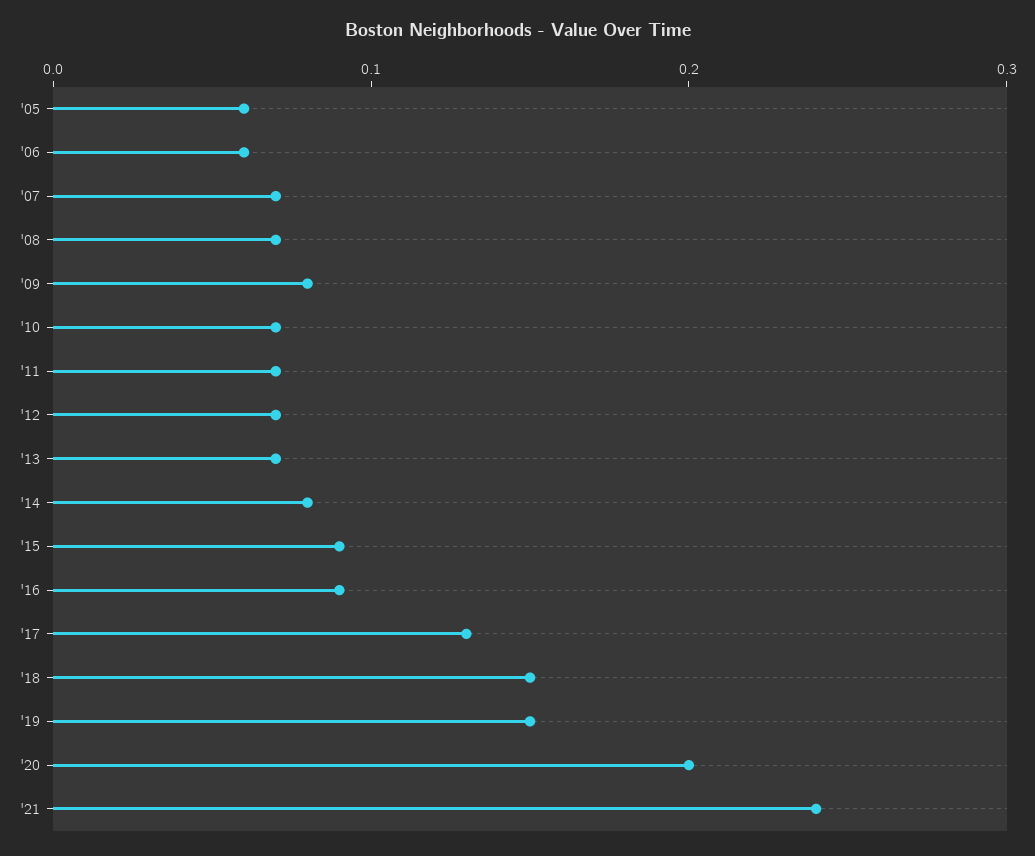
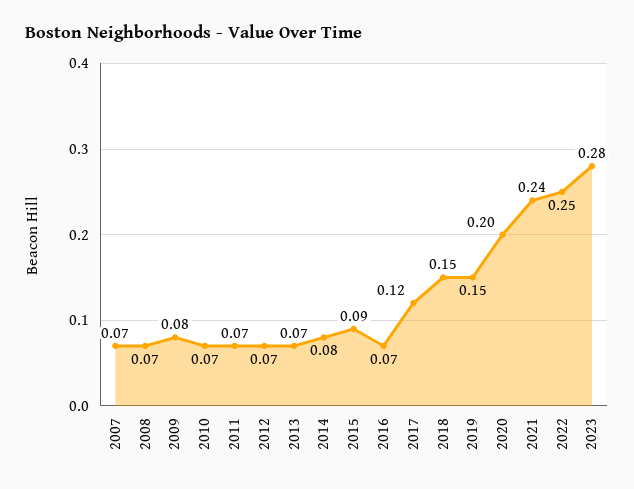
'05: 0.06 -> none
'06: 0.06 -> none
'16: 0.09 -> 0.07
'17: 0.13 -> 0.12
2022: none -> 0.25
2023: none -> 0.28

